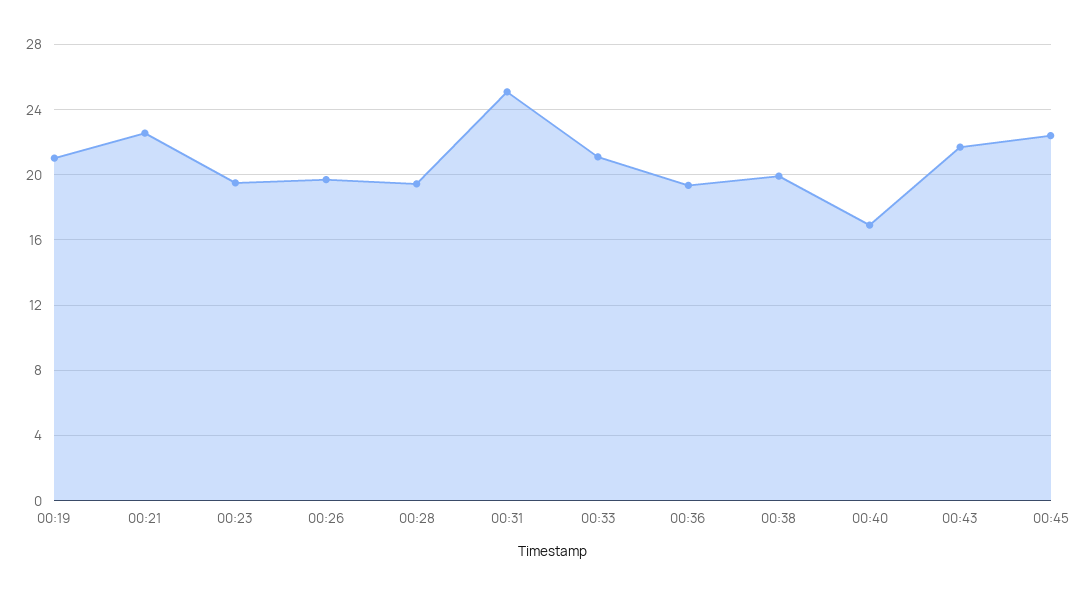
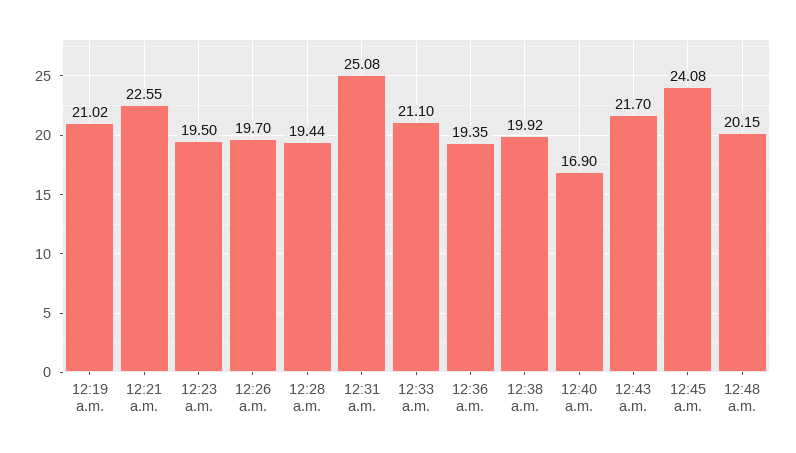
00:45: 22.5 -> 24.08
12:48 a.m.: none -> 20.15

